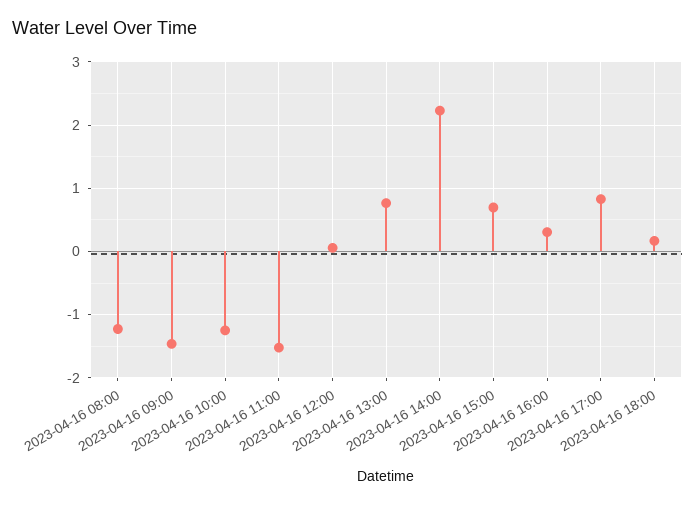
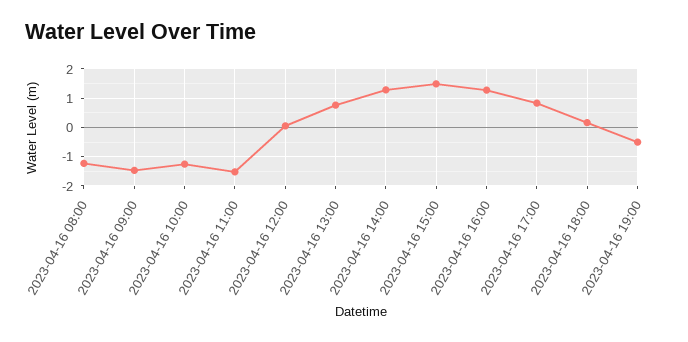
2023-04-16 14:00: 2.2 -> 1.25
2023-04-16 15:00: 0.7 -> 1.5
2023-04-16 16:00: 0.3 -> 1.25
2023-04-16 19:00: none -> -0.5

